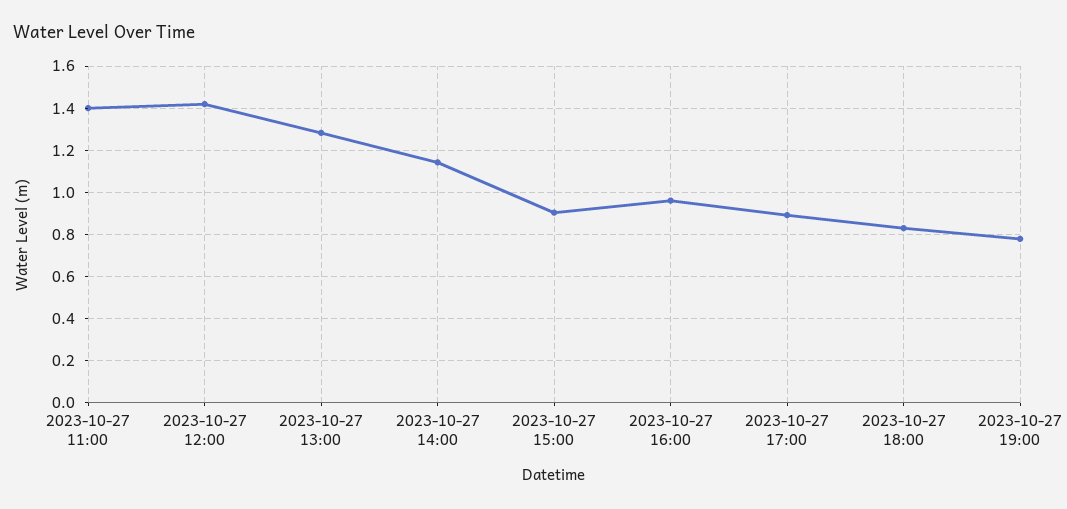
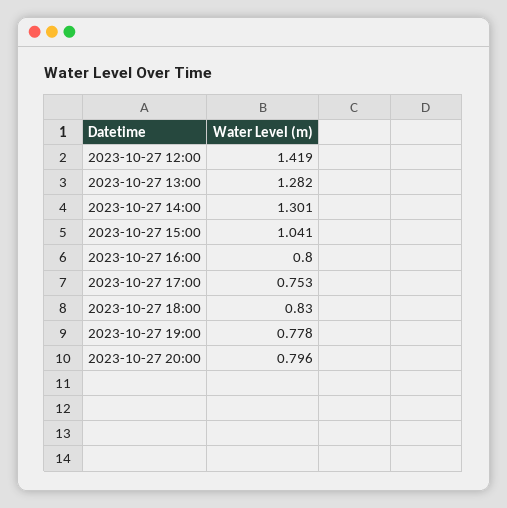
2023-10-27 11:00: 1.4 -> none
2023-10-27 14:00: 1.15 -> 1.301
2023-10-27 15:00: 0.9 -> 1.041
2023-10-27 16:00: 0.95 -> 0.8
2023-10-27 17:00: 0.9 -> 0.753
2023-10-27 20:00: none -> 0.796

